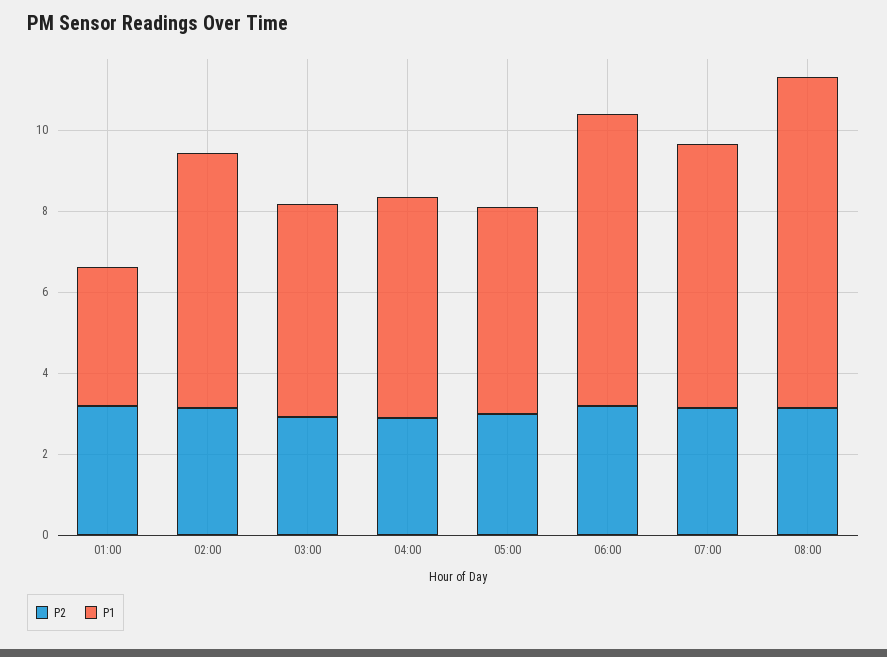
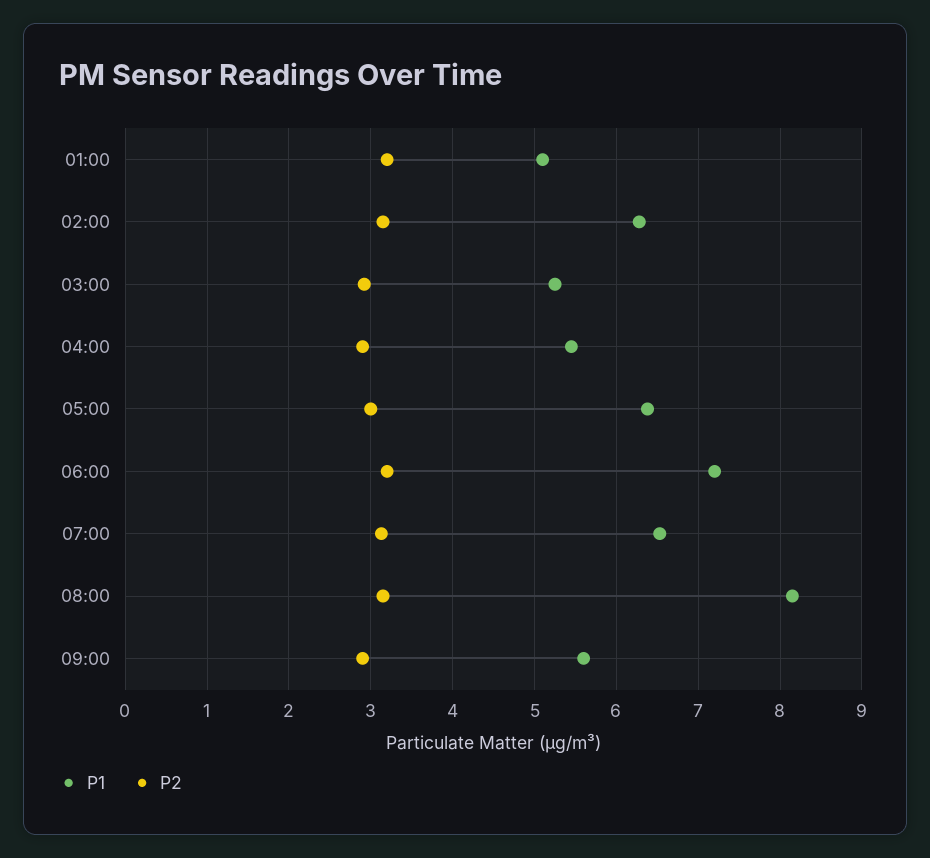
P1, 01:00: 3.5 -> 5.1
P1, 05:00: 5 -> 6.4
P1, 09:00: none -> 5.6
P2, 09:00: none -> 2.9

